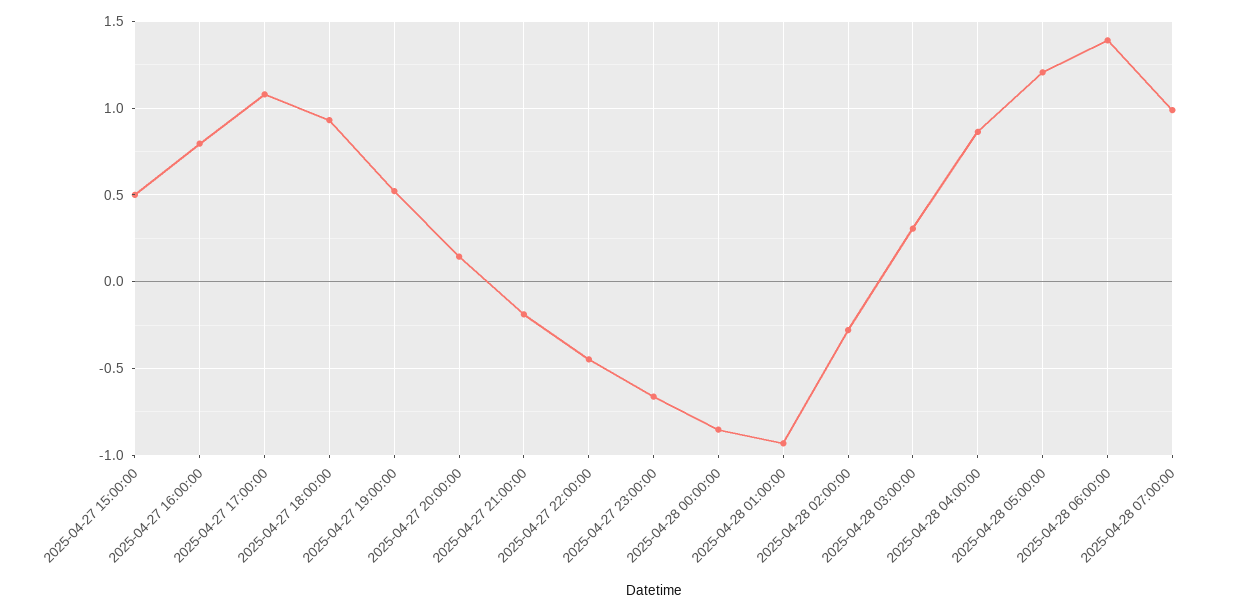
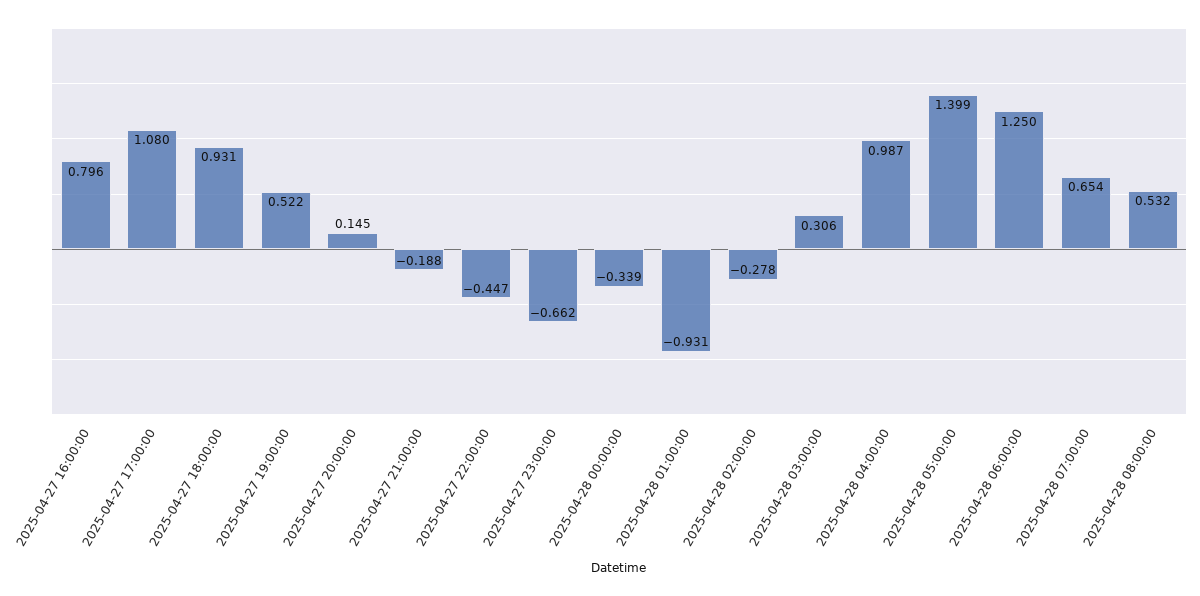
2025-04-27 15:00:00: 0.5 -> none
2025-04-28 00:00:00: -0.85 -> -0.339
2025-04-28 04:00:00: 0.85 -> 0.987
2025-04-28 05:00:00: 1.2 -> 1.399
2025-04-28 06:00:00: 1.4 -> 1.25
2025-04-28 07:00:00: 1 -> 0.654
2025-04-28 08:00:00: none -> 0.532

